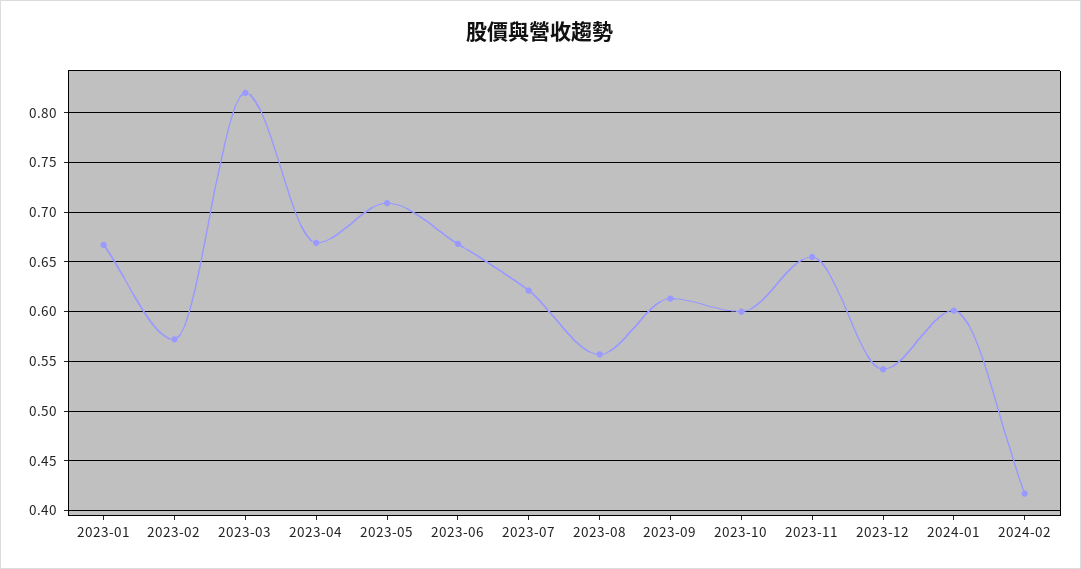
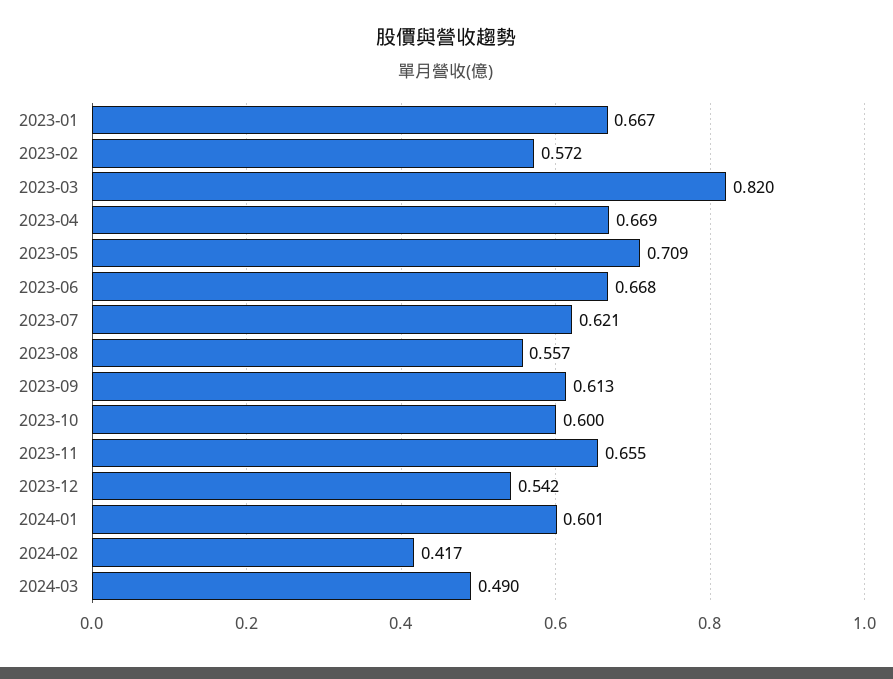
2024-03: none -> 0.49

